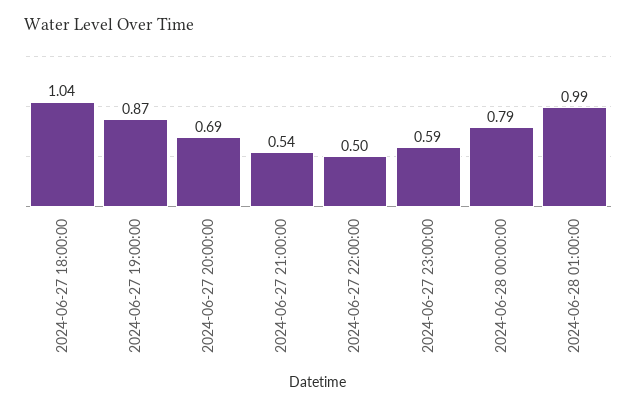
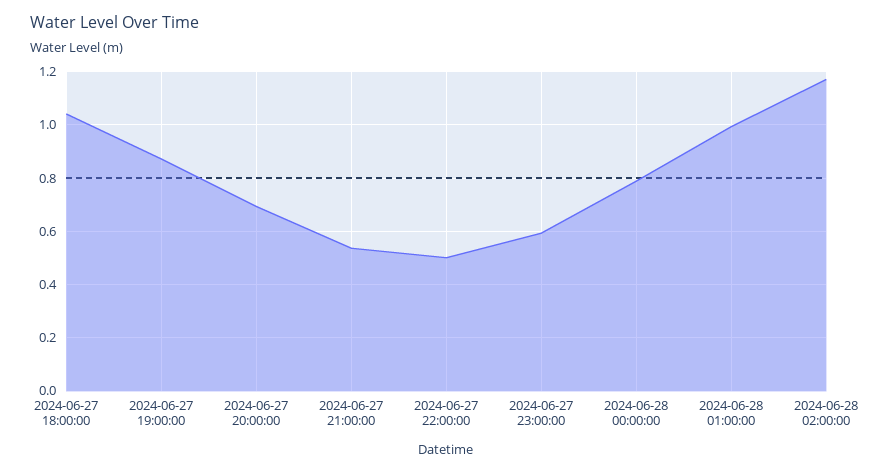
2024-06-28 02:00:00: none -> 1.175

